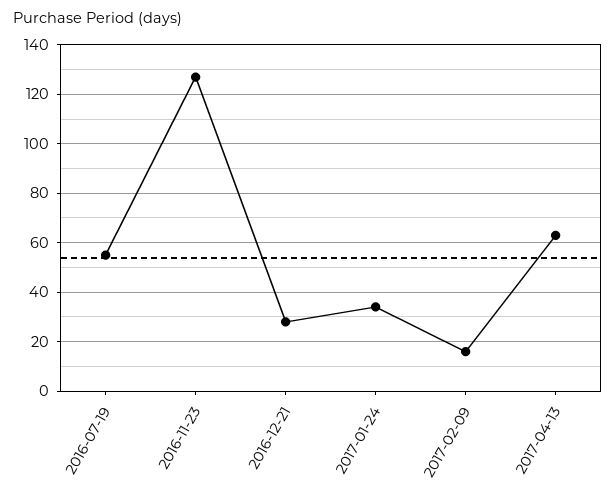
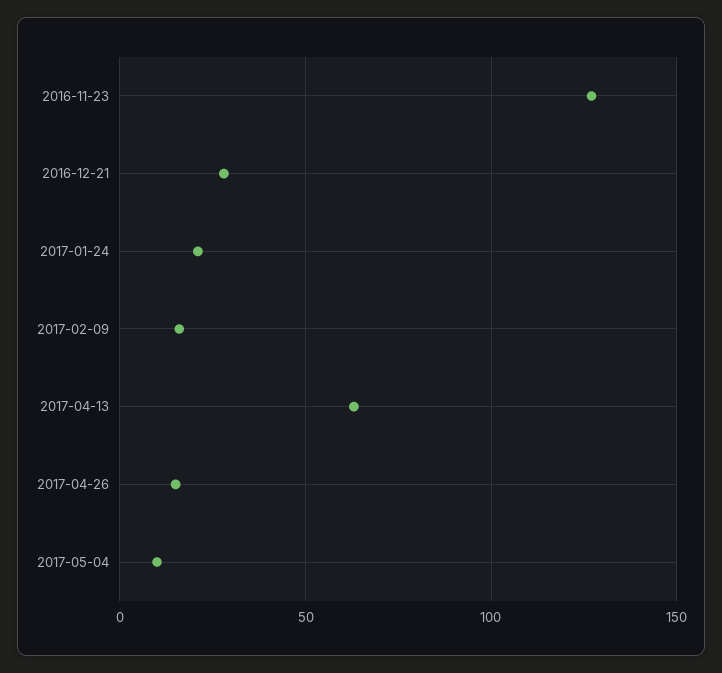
2016-07-19: 55 -> none
2017-01-24: 35 -> 20
2017-04-26: none -> 15
2017-05-04: none -> 10

